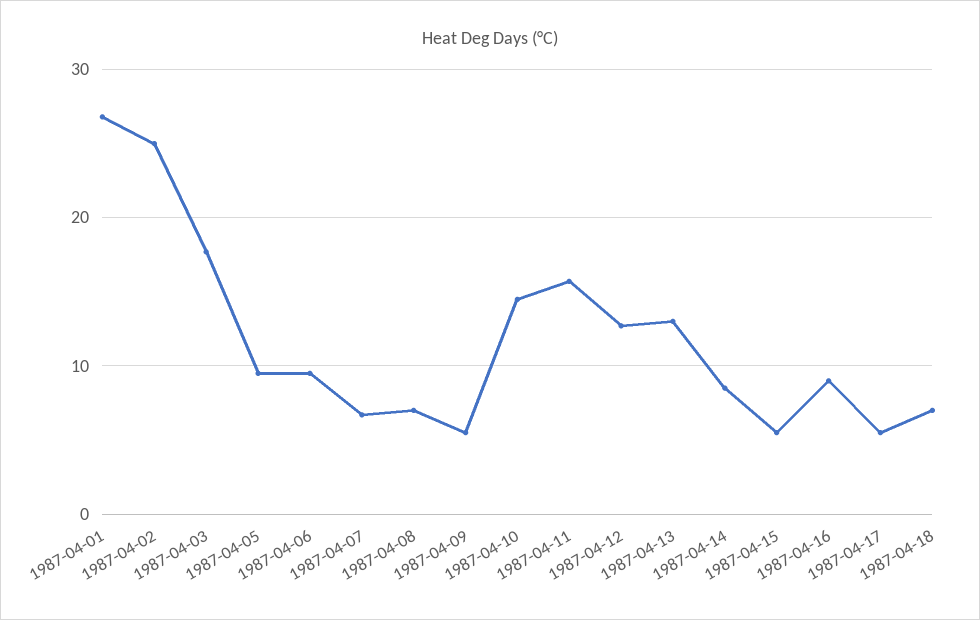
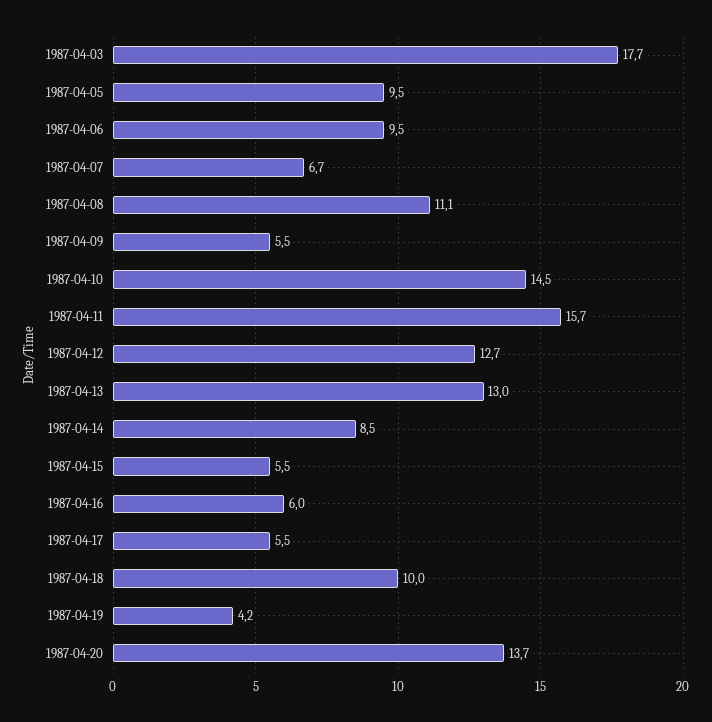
1987-04-01: 27 -> none
1987-04-02: 25 -> none
1987-04-08: 7 -> 11.1
1987-04-16: 9 -> 6
1987-04-18: 7 -> 10
1987-04-19: none -> 4.2
1987-04-20: none -> 13.7

